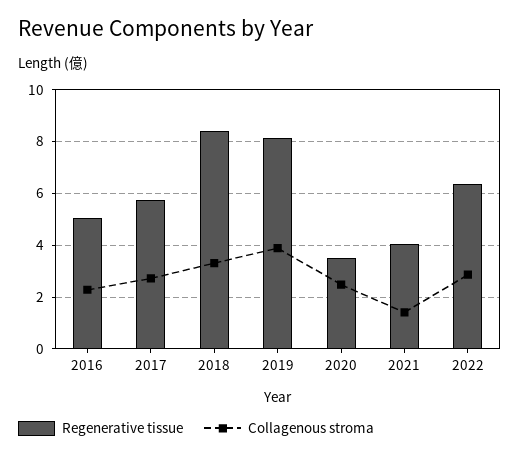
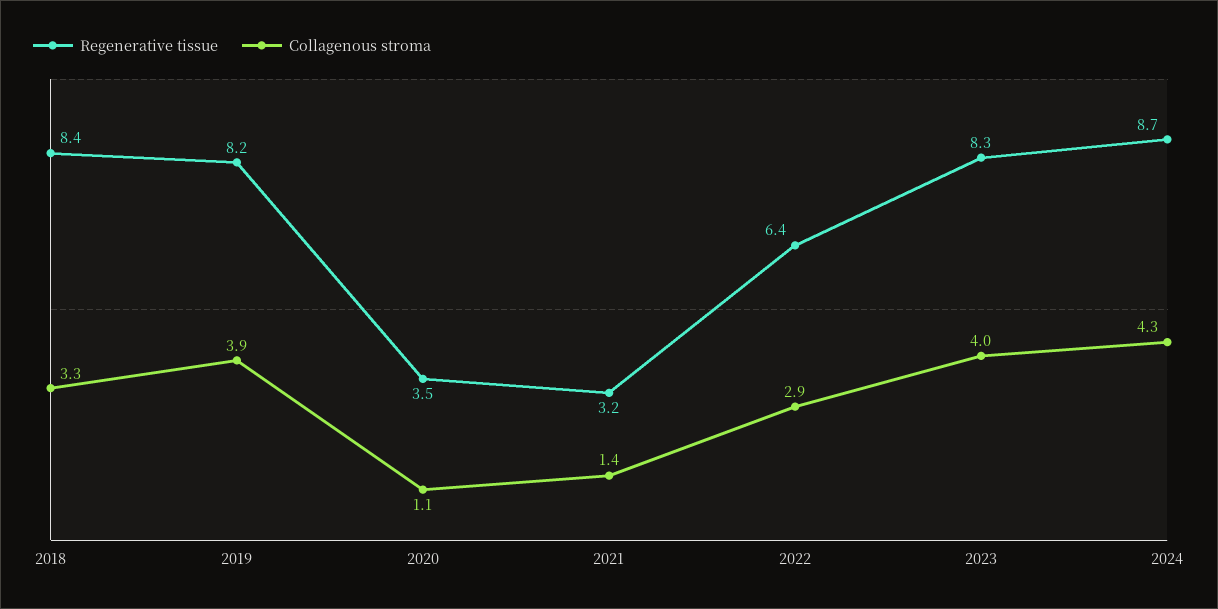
Regenerative tissue, 2016: 5 -> none
Collagenous stroma, 2016: 2.25 -> none
Regenerative tissue, 2017: 5.75 -> none
Collagenous stroma, 2017: 2.75 -> none
Collagenous stroma, 2020: 2.5 -> 1.1
Regenerative tissue, 2021: 4 -> 3.2
Regenerative tissue, 2023: none -> 8.3
Collagenous stroma, 2023: none -> 4
Regenerative tissue, 2024: none -> 8.7
Collagenous stroma, 2024: none -> 4.3

